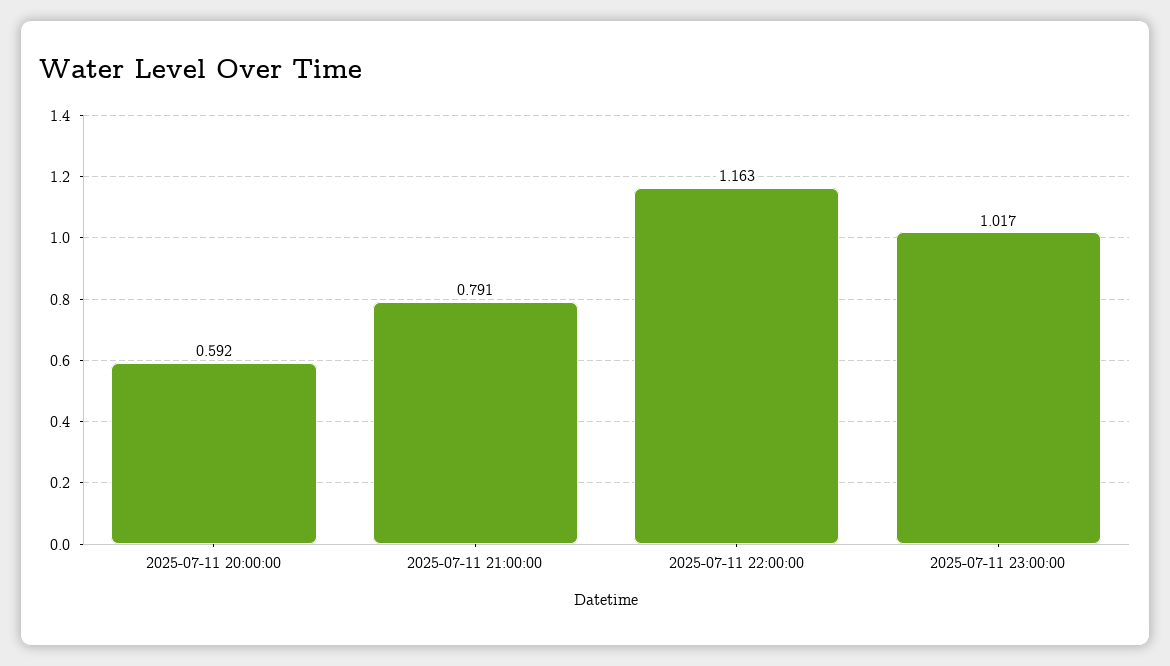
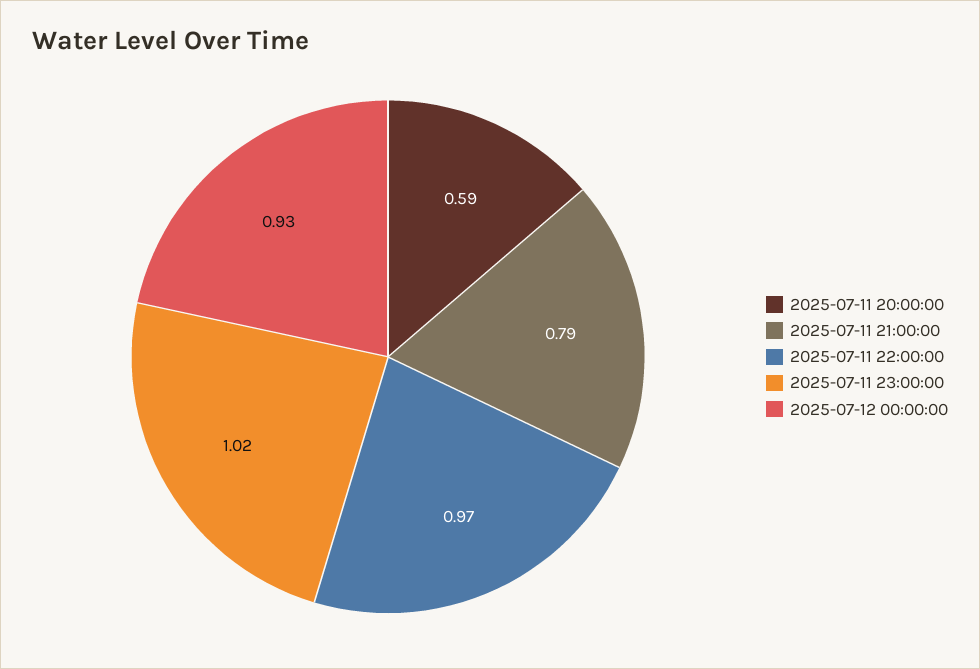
2025-07-11 22:00:00: 1.163 -> 0.97
2025-07-12 00:00:00: none -> 0.93

